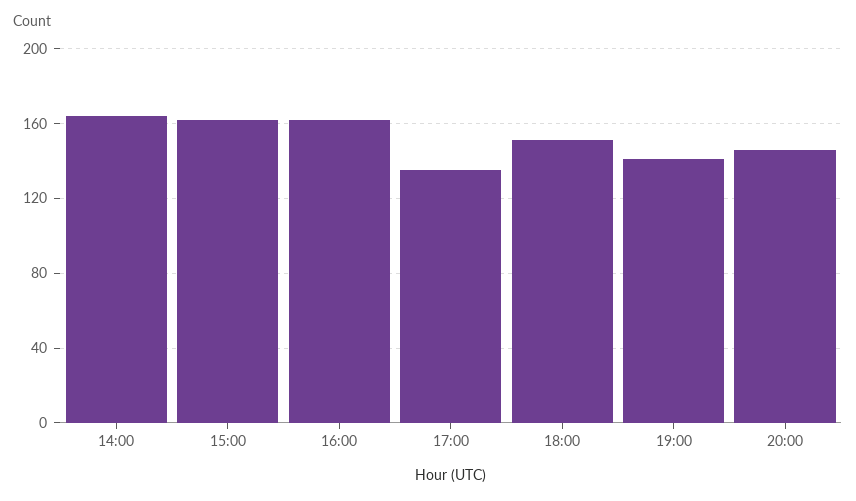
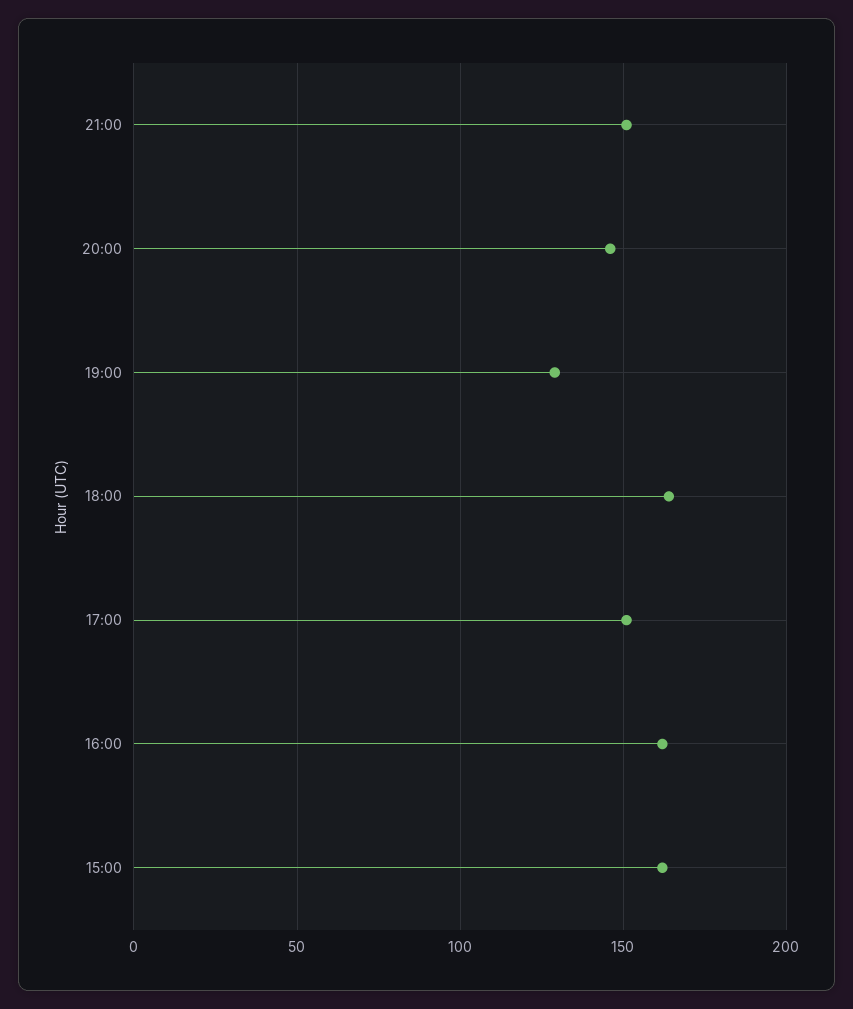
14:00: 165 -> none
17:00: 135 -> 150
18:00: 150 -> 165
19:00: 140 -> 130
21:00: none -> 150

